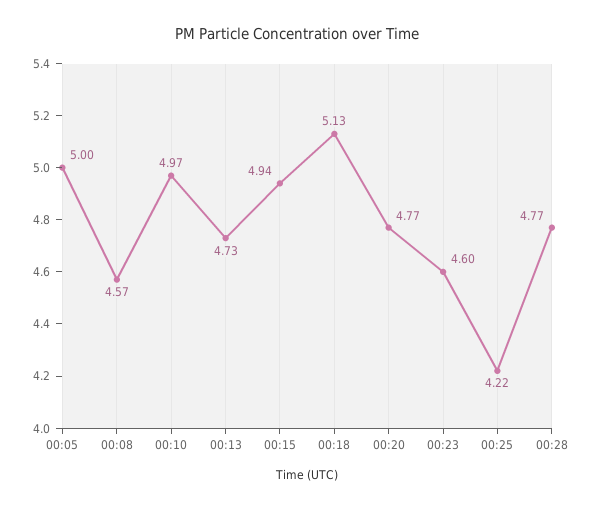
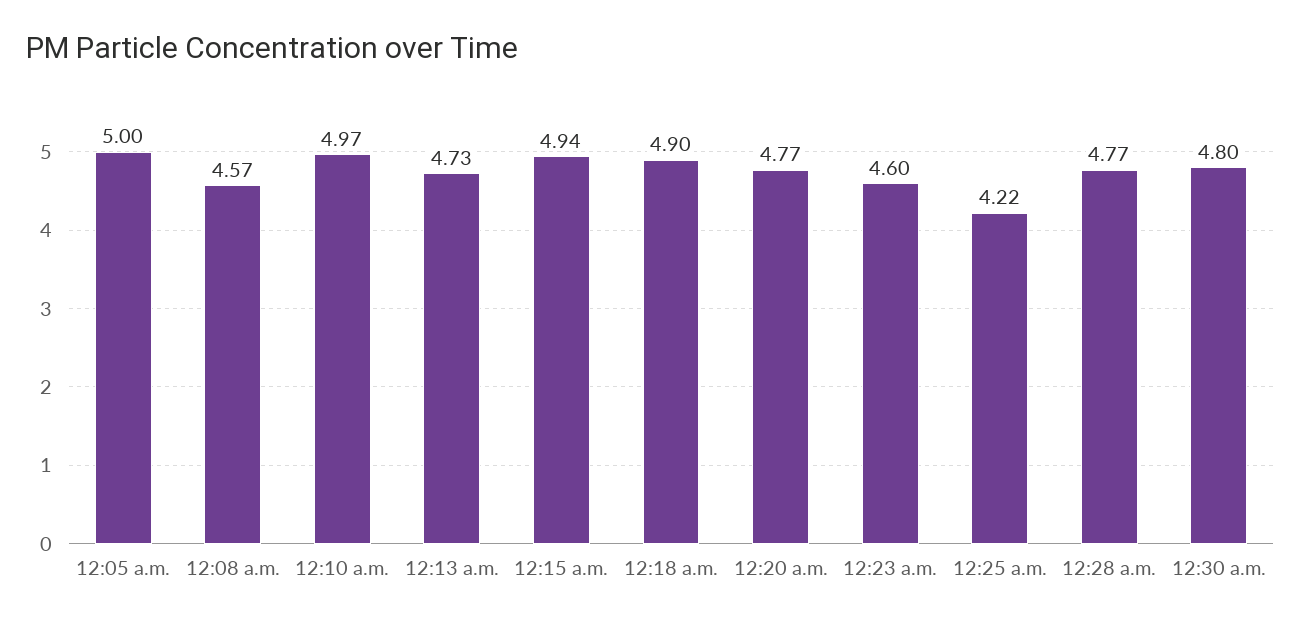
00:18: 5.13 -> 4.9
12:30 a.m.: none -> 4.8

